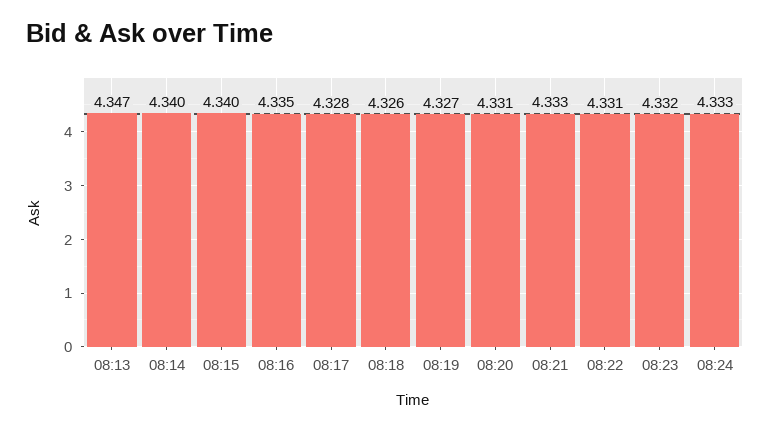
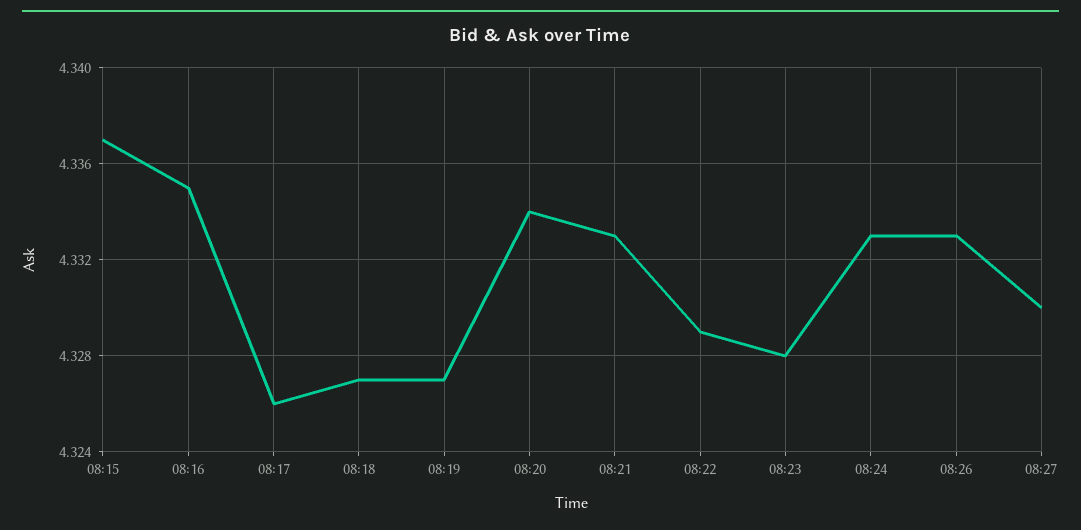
08:13: 4.347 -> none
08:14: 4.34 -> none
08:15: 4.34 -> 4.337
08:17: 4.328 -> 4.326
08:18: 4.326 -> 4.327
08:20: 4.331 -> 4.334
08:22: 4.331 -> 4.329
08:23: 4.332 -> 4.328
08:26: none -> 4.333
08:27: none -> 4.33

